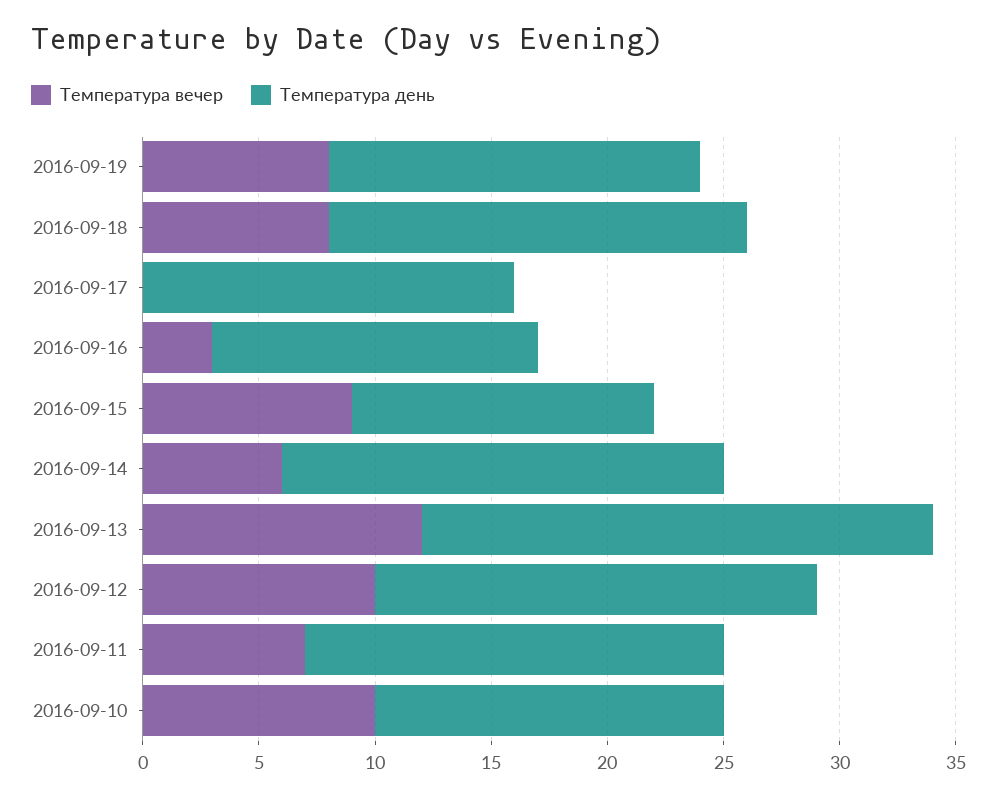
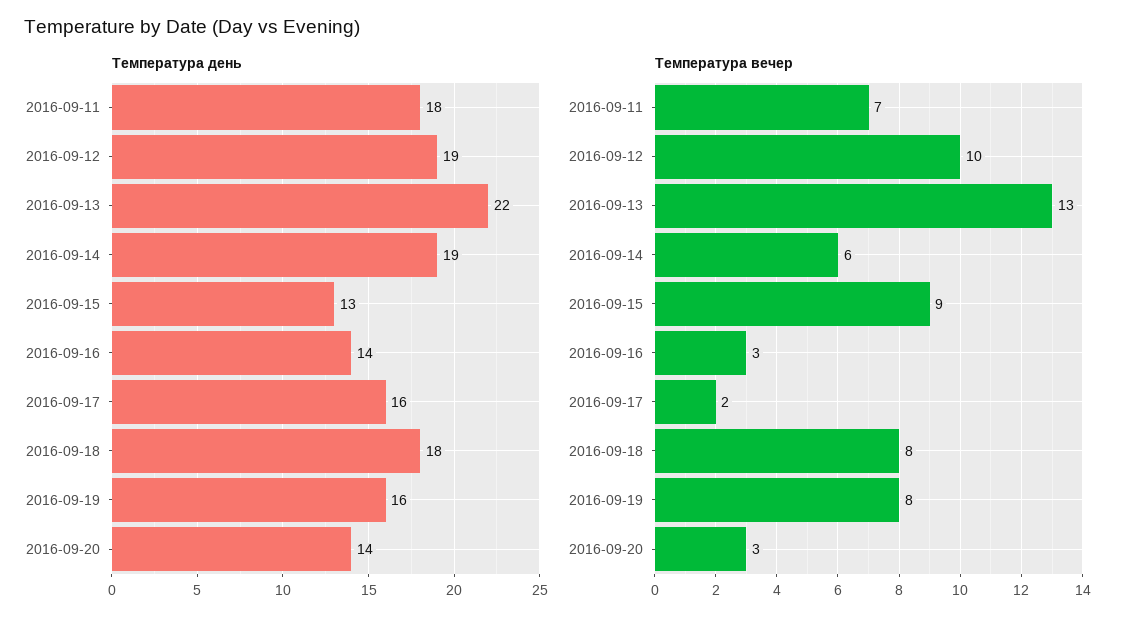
Температура вечер, 2016-09-17: 0 -> 2
Температура вечер, 2016-09-13: 12 -> 13
Температура вечер, 2016-09-10: 10 -> none
Температура день, 2016-09-10: 15 -> none
Температура день, 2016-09-20: none -> 14
Температура вечер, 2016-09-20: none -> 3

